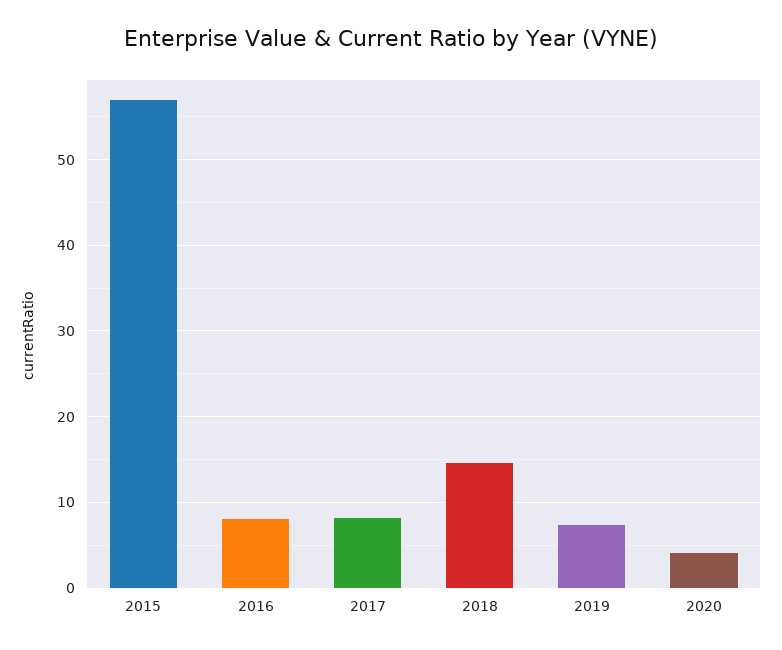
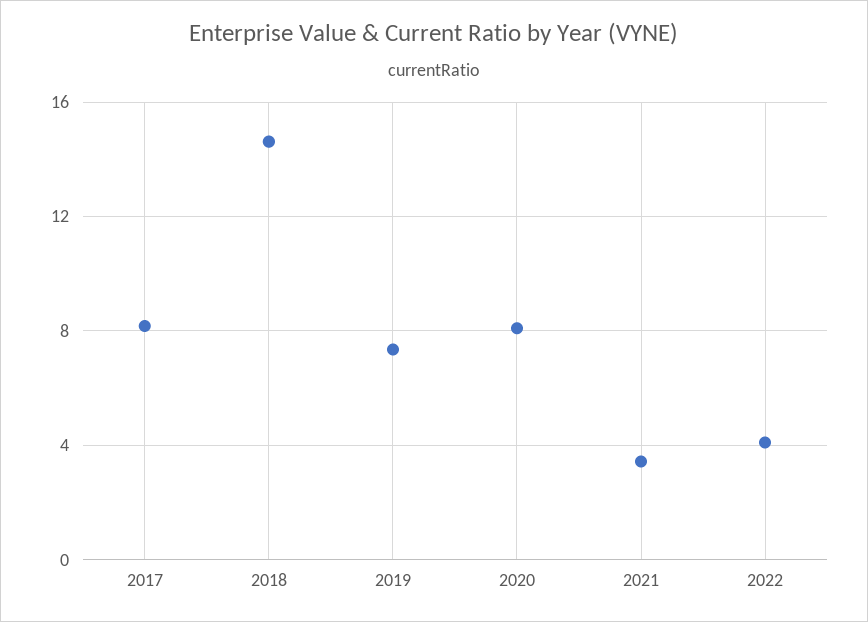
2015: 57 -> none
2016: 8 -> none
2020: 4 -> 8
2021: none -> 3.5
2022: none -> 4

